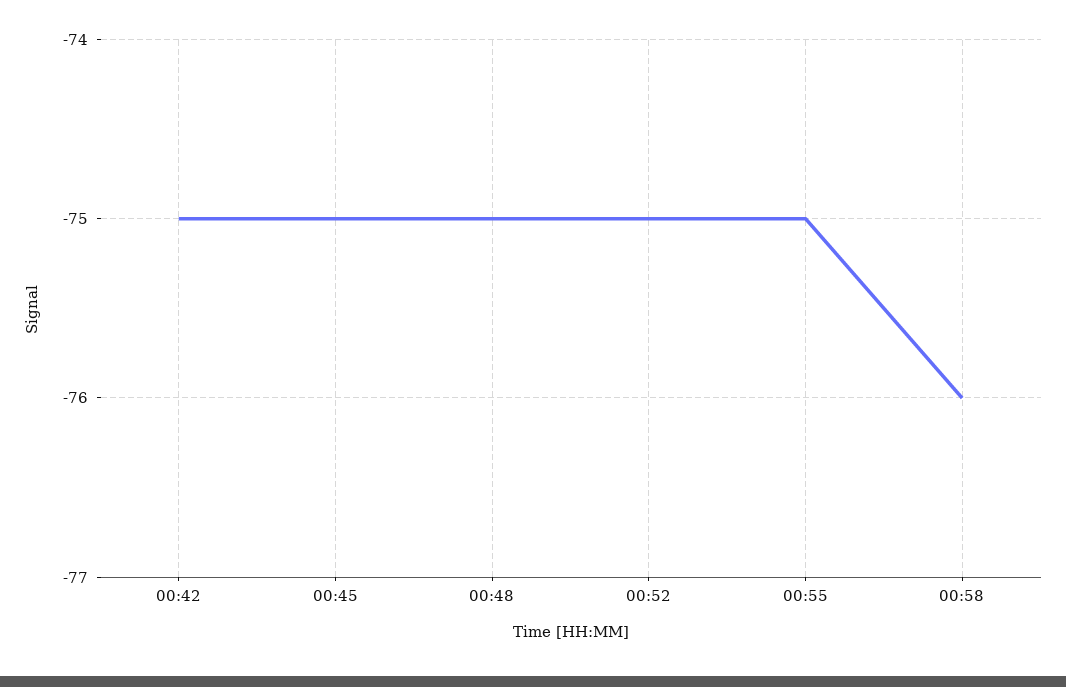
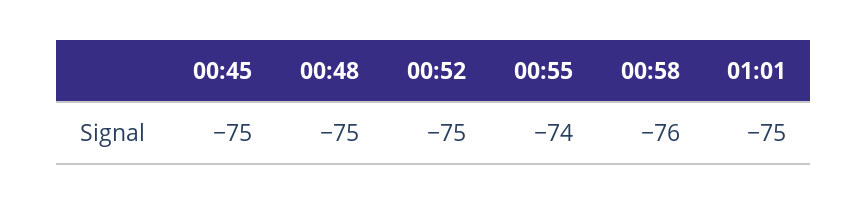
00:42: -75 -> none
00:55: -75 -> -74
01:01: none -> -75

